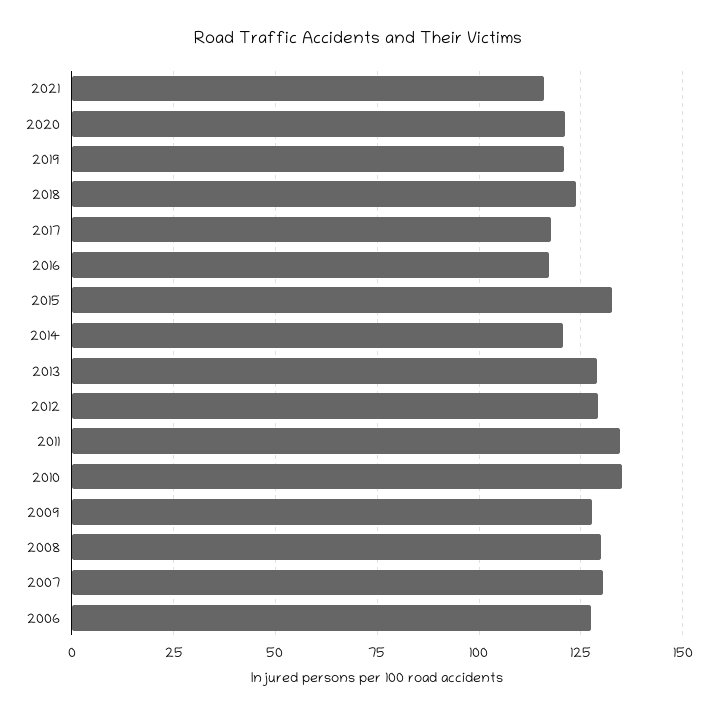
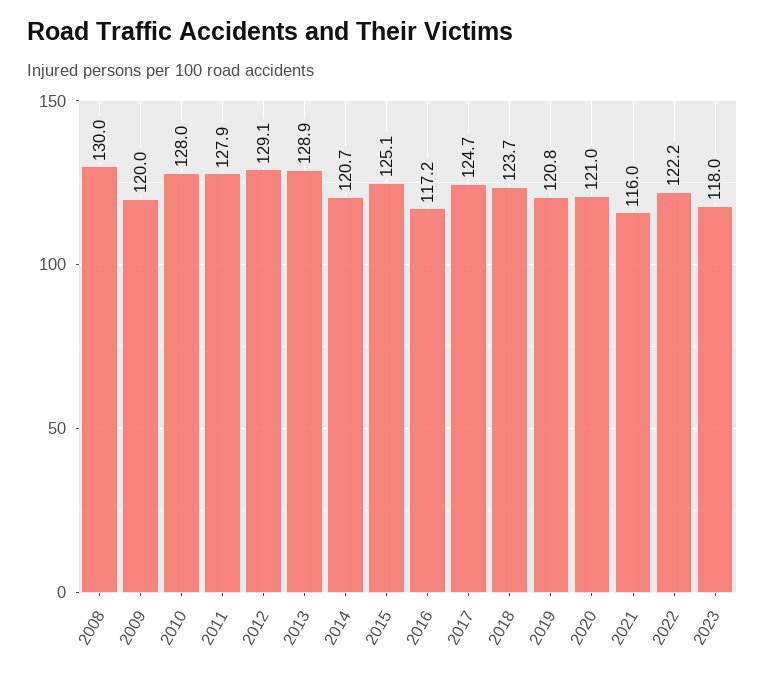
2017: 117.5 -> 124.7
2015: 132.5 -> 125.1
2011: 135 -> 127.9
2010: 135 -> 128
2009: 127.5 -> 120
2007: 130 -> none
2006: 127.5 -> none
2022: none -> 122.2
2023: none -> 118

